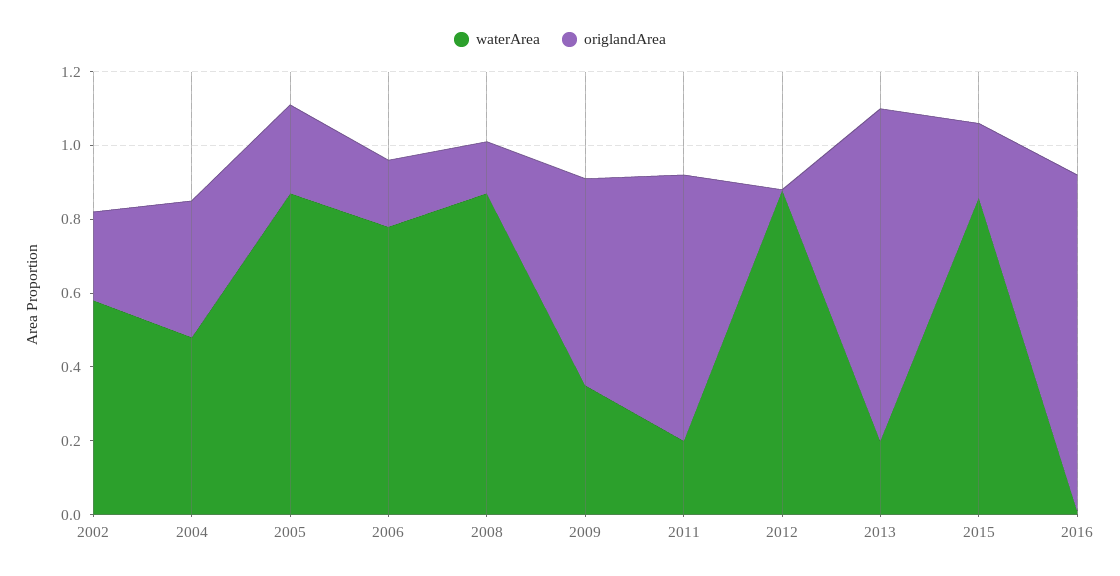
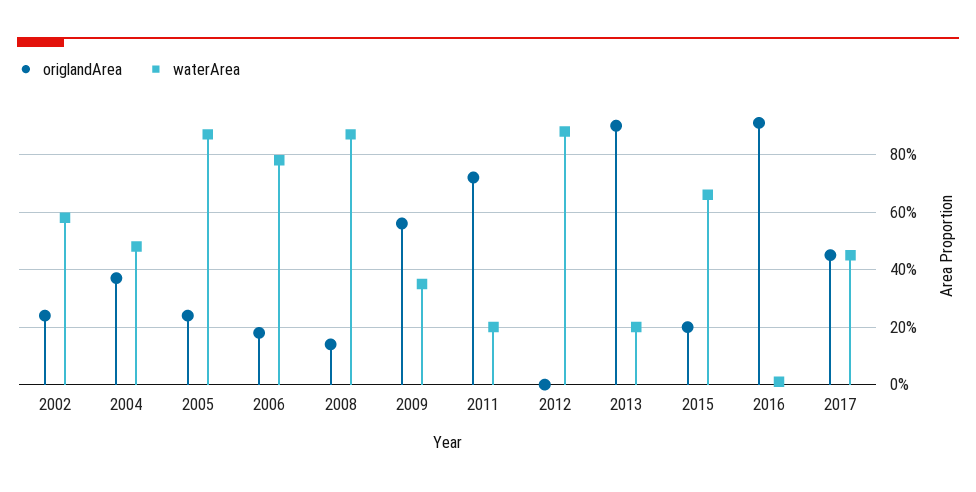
waterArea, 2015: 0.85 -> 0.65
origlandArea, 2017: none -> 0.45
waterArea, 2017: none -> 0.45

